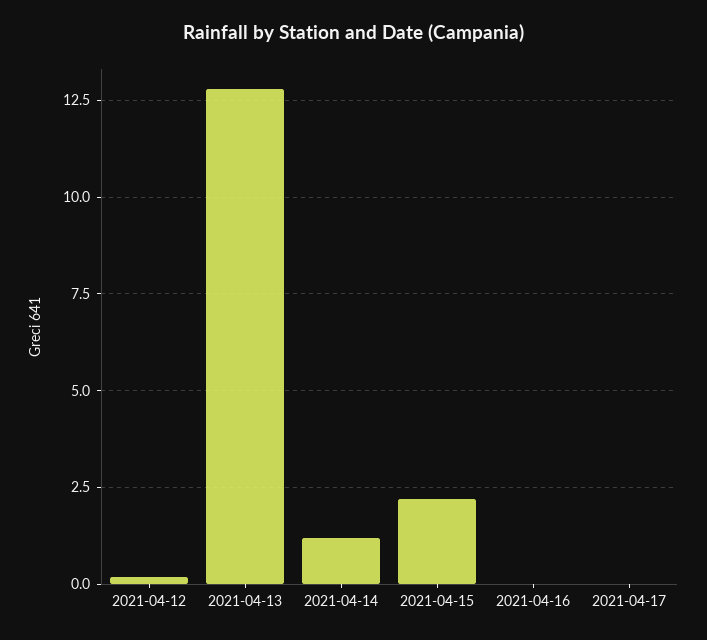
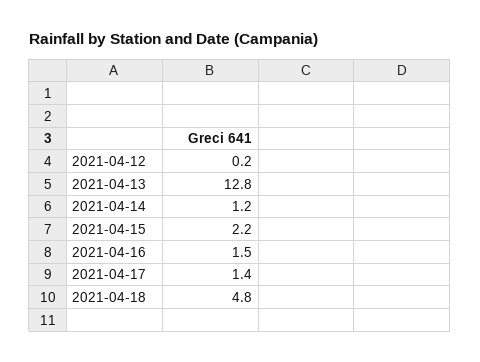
2021-04-16: 0 -> 1.5
2021-04-17: 0 -> 1.4
2021-04-18: none -> 4.8

